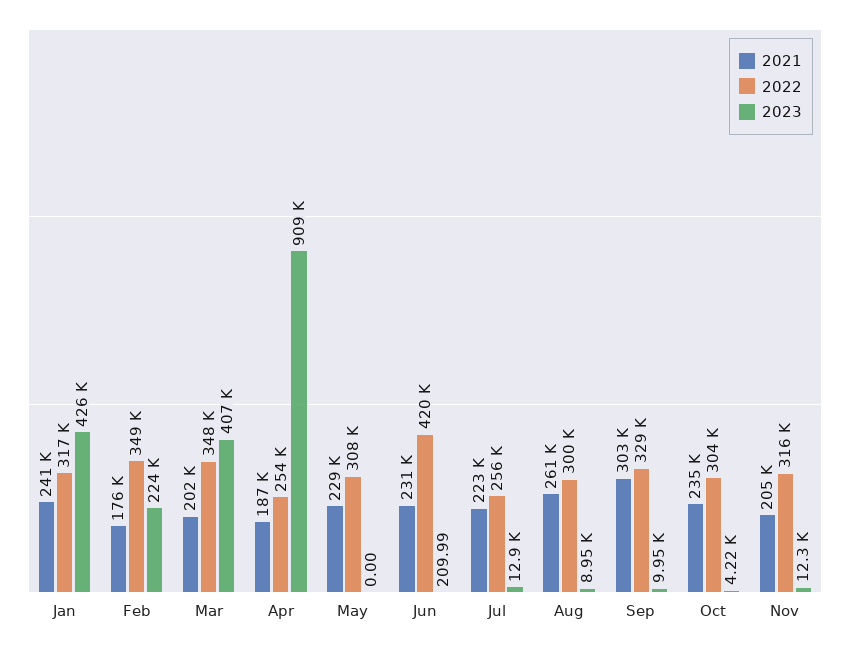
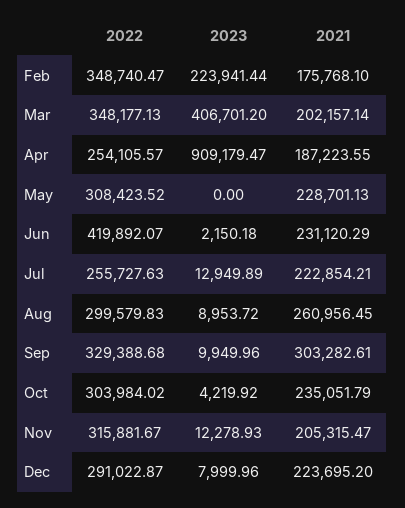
2021, Jan: 241000 -> none
2022, Jan: 317000 -> none
2023, Jan: 426000 -> none
2023, Jun: 209.99 -> 2150.18
2022, Dec: none -> 291022.87
2023, Dec: none -> 7999.96
2021, Dec: none -> 223695.2

